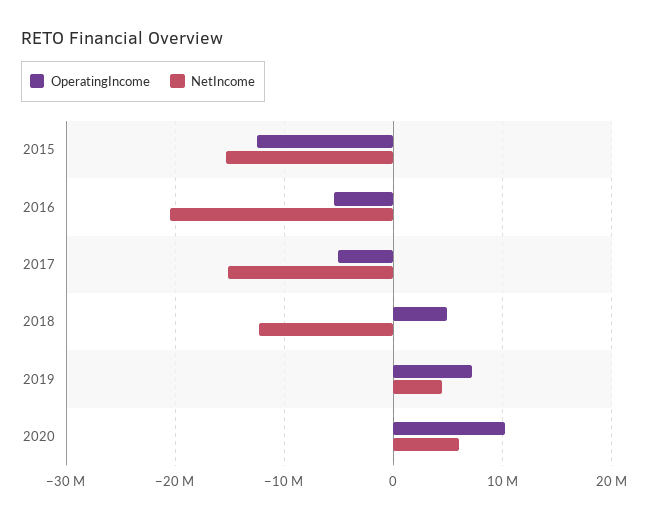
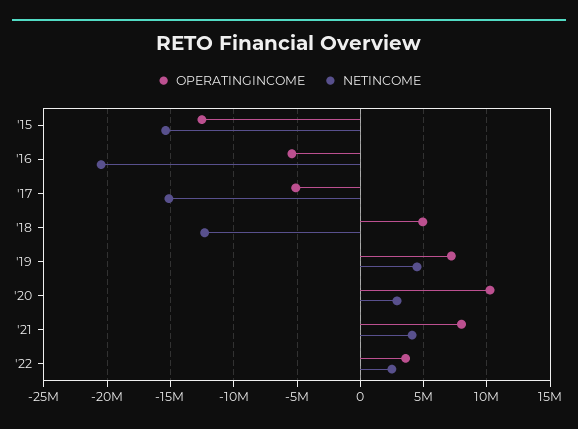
NetIncome, 2020: 6000000 -> 3000000
OperatingIncome, '21: none -> 8000000
NetIncome, '21: none -> 4000000
OperatingIncome, '22: none -> 3500000
NetIncome, '22: none -> 2500000

